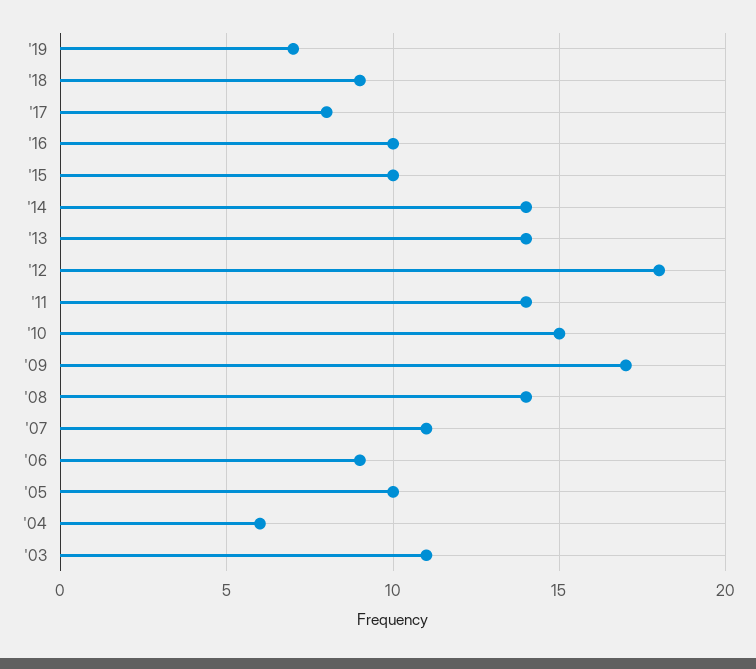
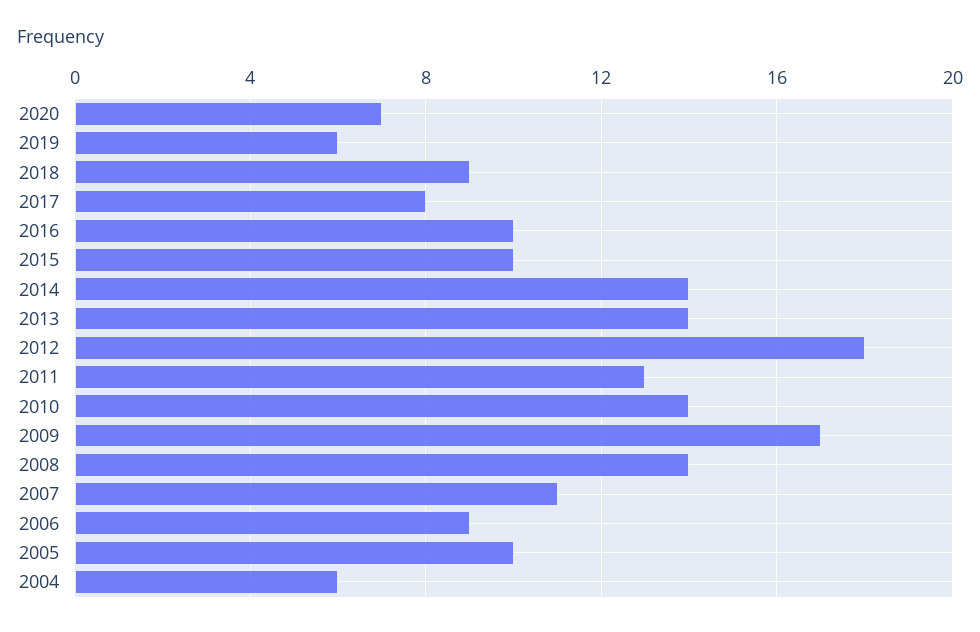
'19: 7 -> 6
'11: 14 -> 13
'10: 15 -> 14
'03: 11 -> none
2020: none -> 7

